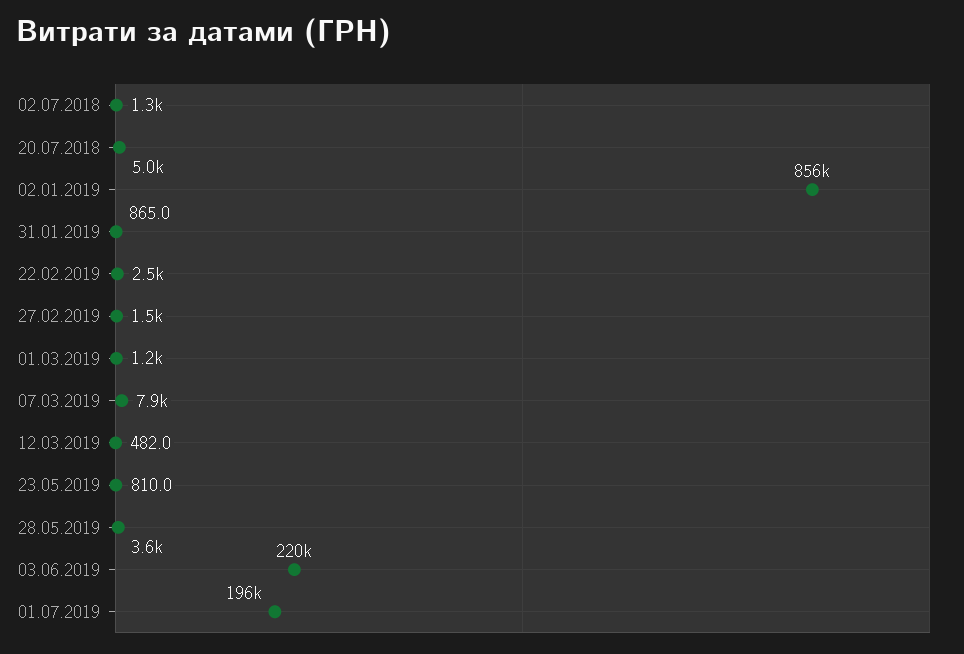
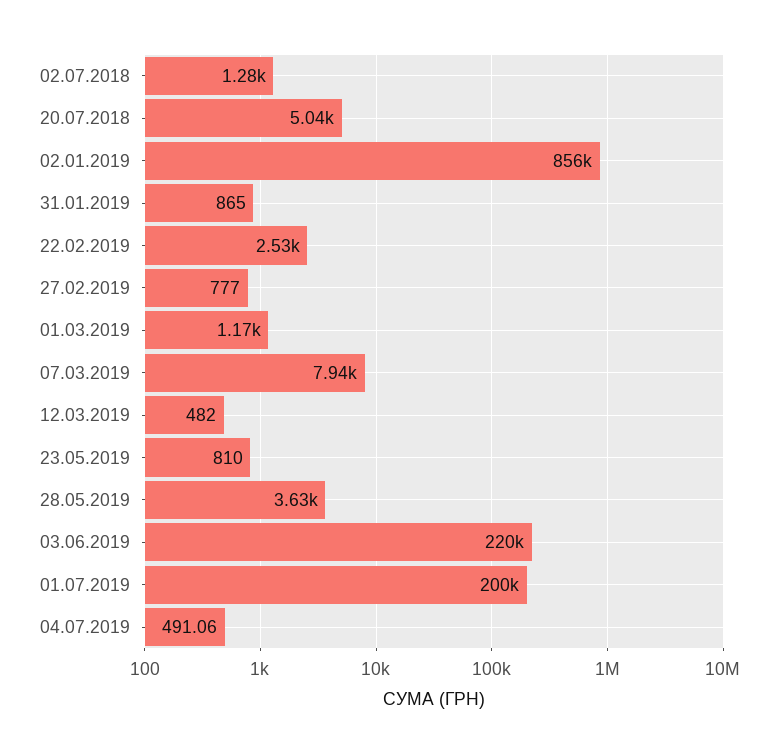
27.02.2019: 1500 -> 777
01.07.2019: 196000 -> 200000
04.07.2019: none -> 491.06

